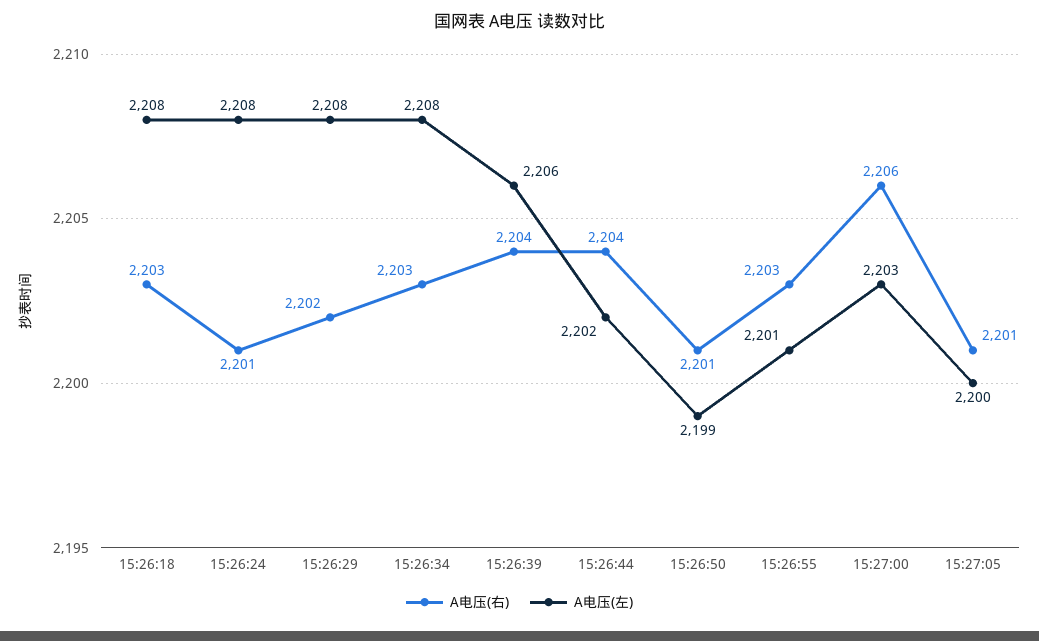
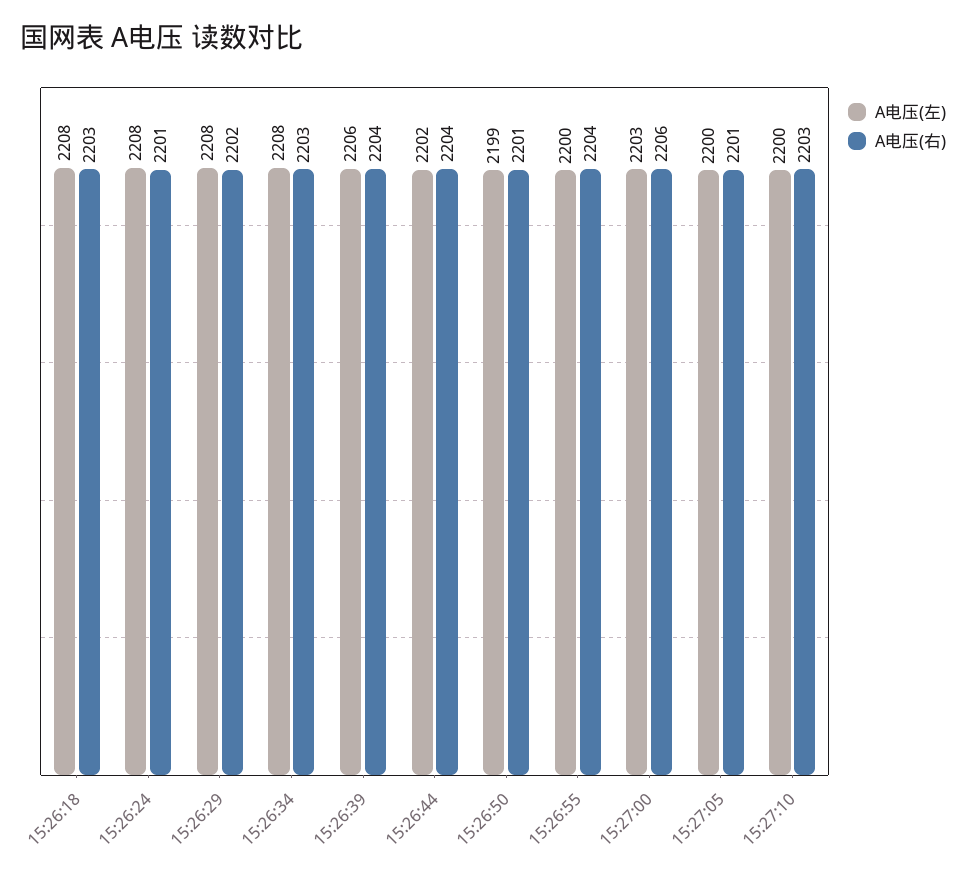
A电压(右), 15:26:55: 2203 -> 2204
A电压(左), 15:26:55: 2201 -> 2200
A电压(左), 15:27:10: none -> 2200
A电压(右), 15:27:10: none -> 2203

